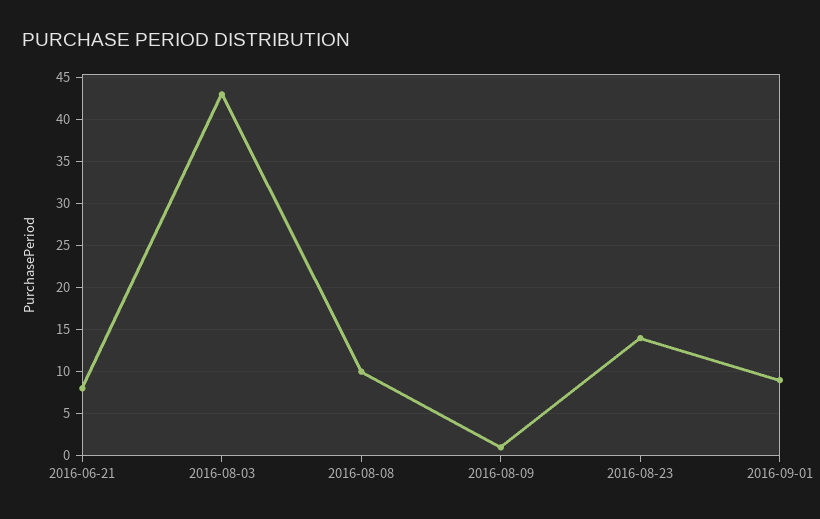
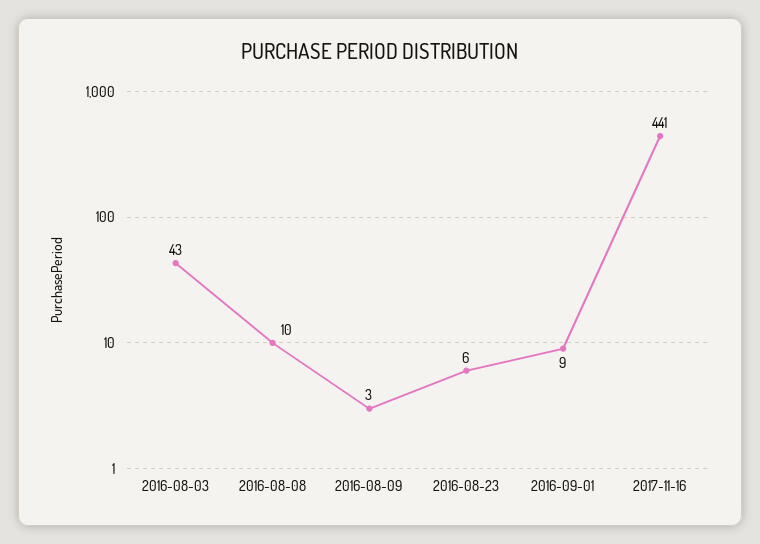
2016-06-21: 8 -> none
2016-08-09: 1 -> 3
2016-08-23: 14 -> 6
2017-11-16: none -> 441

